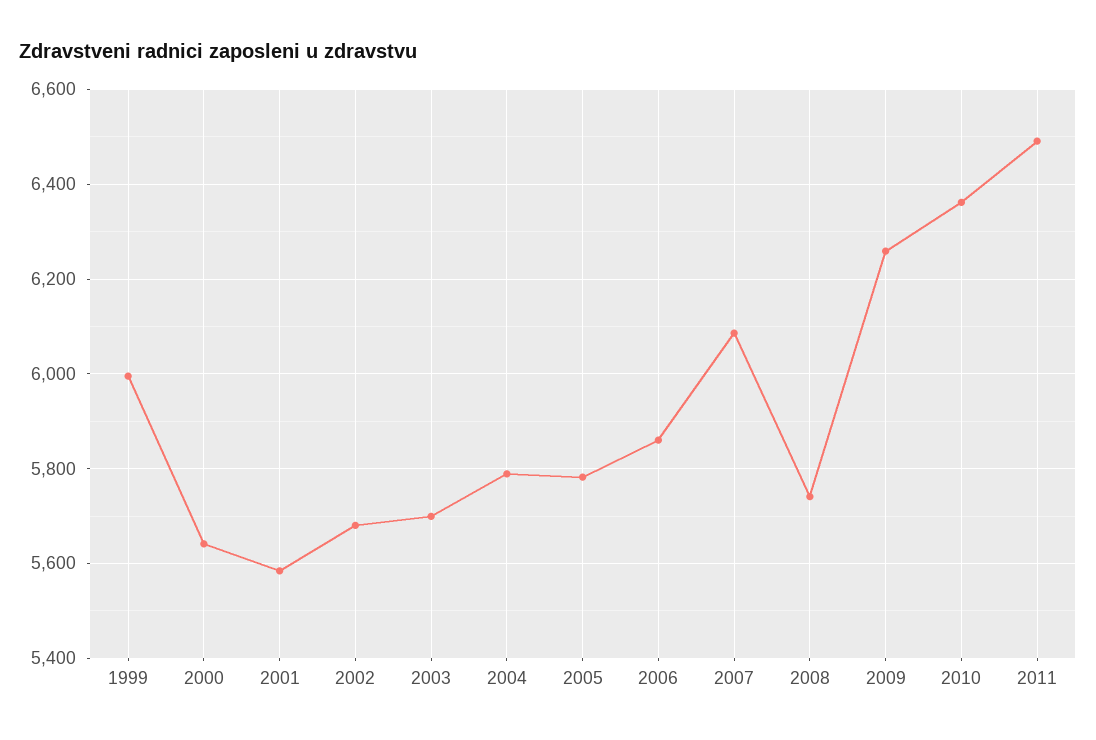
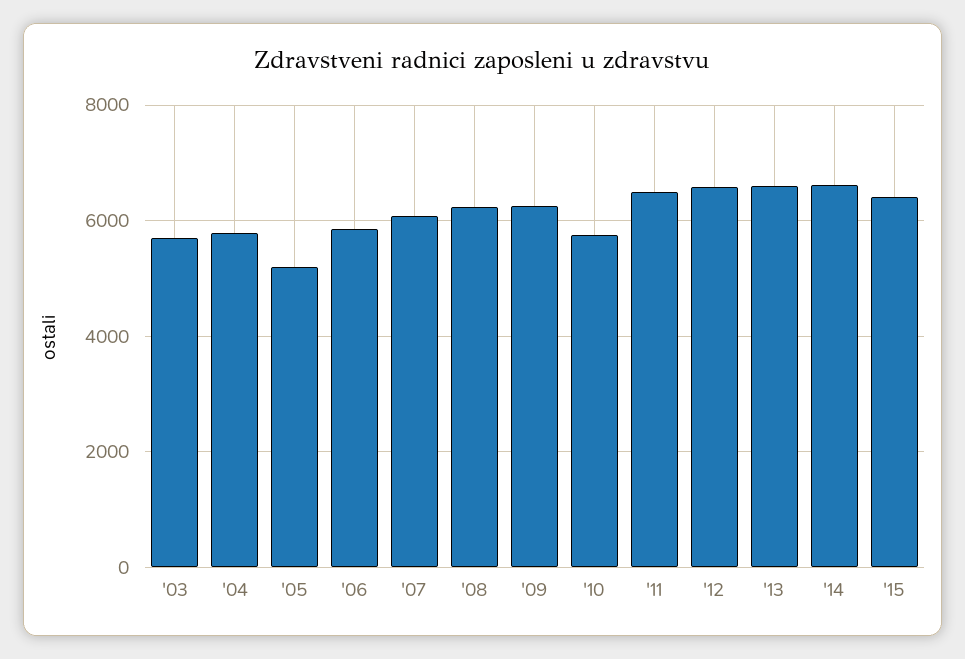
1999: 6000 -> none
2000: 5640 -> none
2001: 5580 -> none
2002: 5680 -> none
2005: 5780 -> 5200
2008: 5740 -> 6200
2010: 6360 -> 5800
'12: none -> 6600
'13: none -> 6600
'14: none -> 6600
'15: none -> 6400

